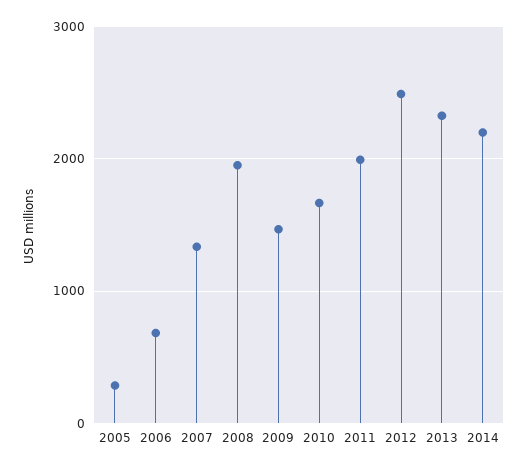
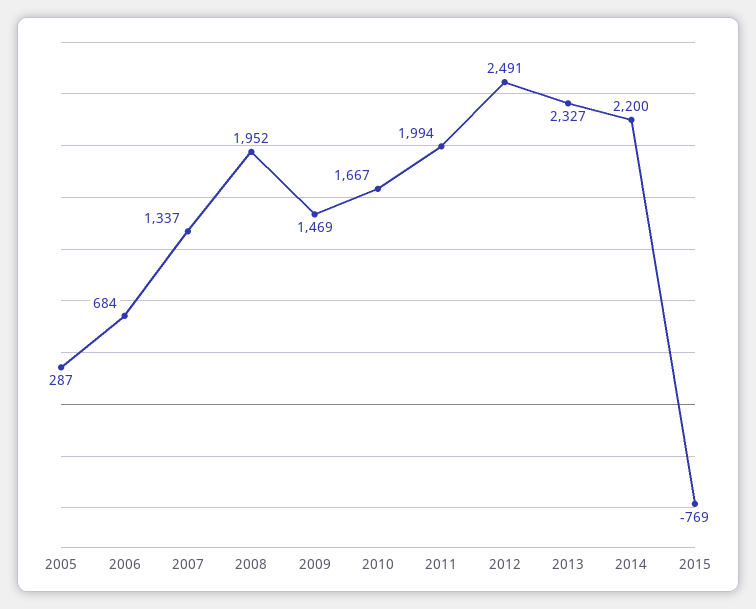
2015: none -> -769

